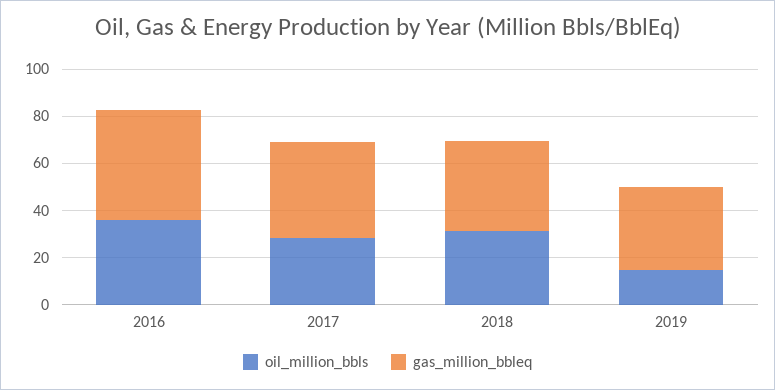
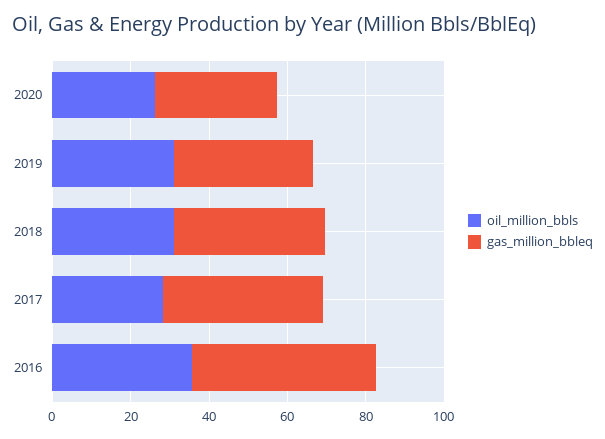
oil_million_bbls, 2019: 15 -> 30
oil_million_bbls, 2020: none -> 25
gas_million_bbleq, 2020: none -> 30

